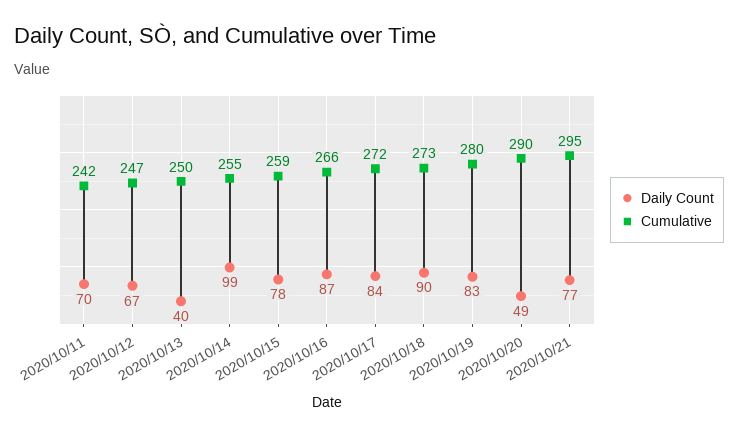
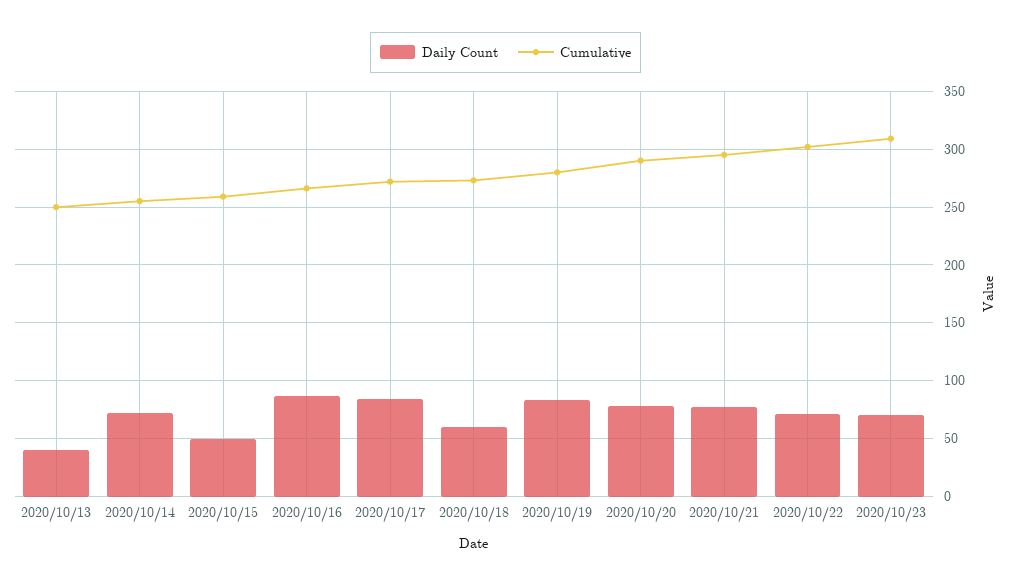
Daily Count, 2020/10/11: 70 -> none
Cumulative, 2020/10/11: 242 -> none
Daily Count, 2020/10/12: 67 -> none
Cumulative, 2020/10/12: 247 -> none
Daily Count, 2020/10/14: 99 -> 70
Daily Count, 2020/10/15: 78 -> 50
Daily Count, 2020/10/18: 90 -> 60
Daily Count, 2020/10/20: 49 -> 80
Daily Count, 2020/10/22: none -> 70
Cumulative, 2020/10/22: none -> 300
Daily Count, 2020/10/23: none -> 70
Cumulative, 2020/10/23: none -> 310

